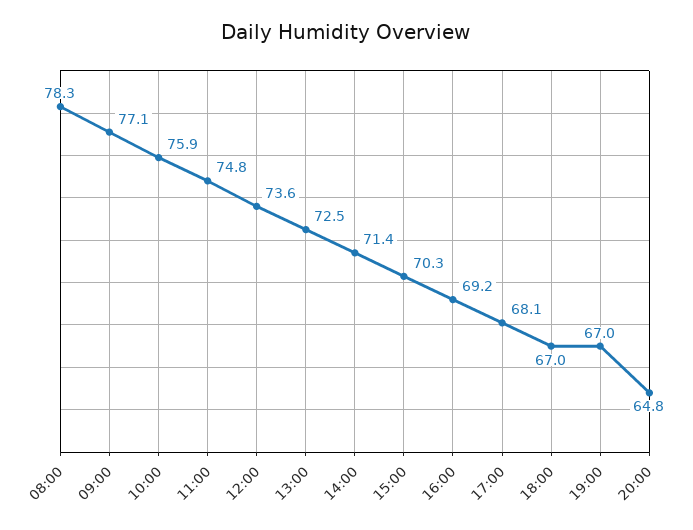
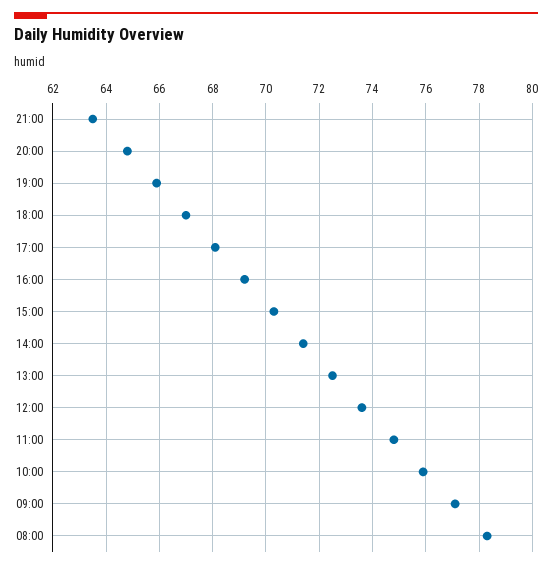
19:00: 67 -> 66
21:00: none -> 63.5

